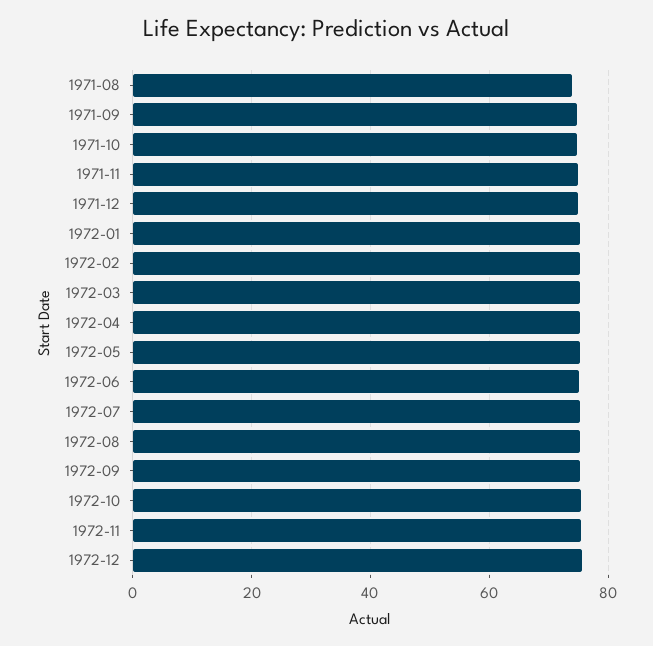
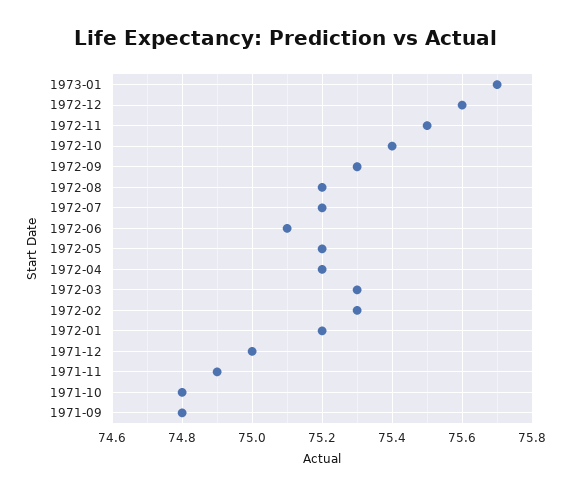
1971-08: 74 -> none
1973-01: none -> 75.7

